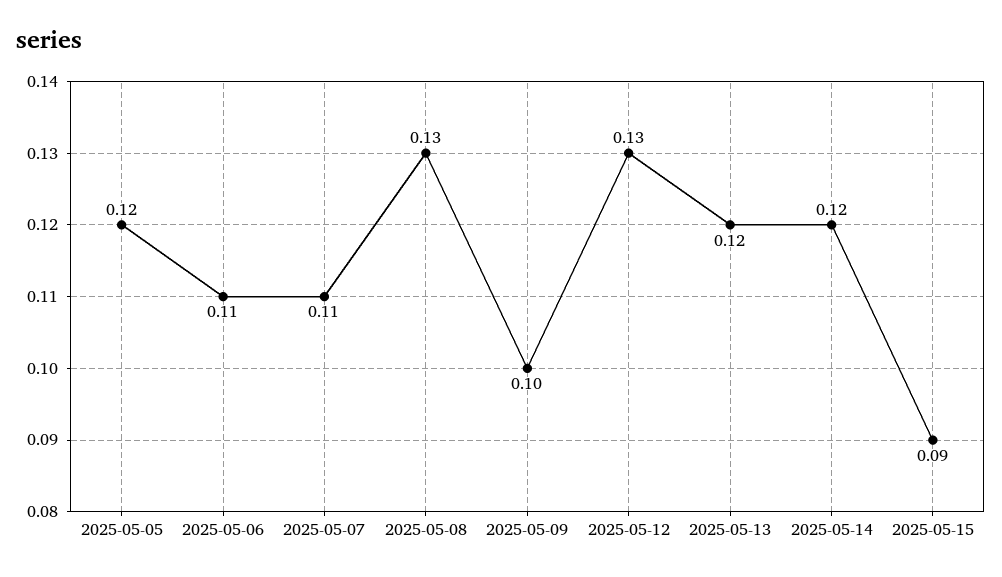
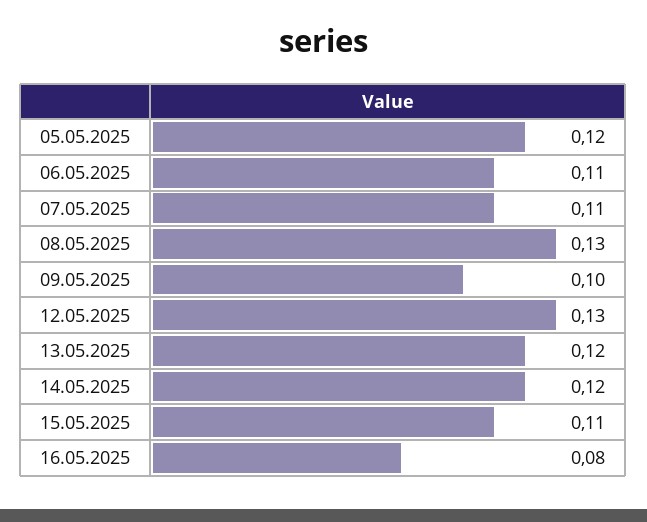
2025-05-15: 0.09 -> 0.11
16.05.2025: none -> 0.08

